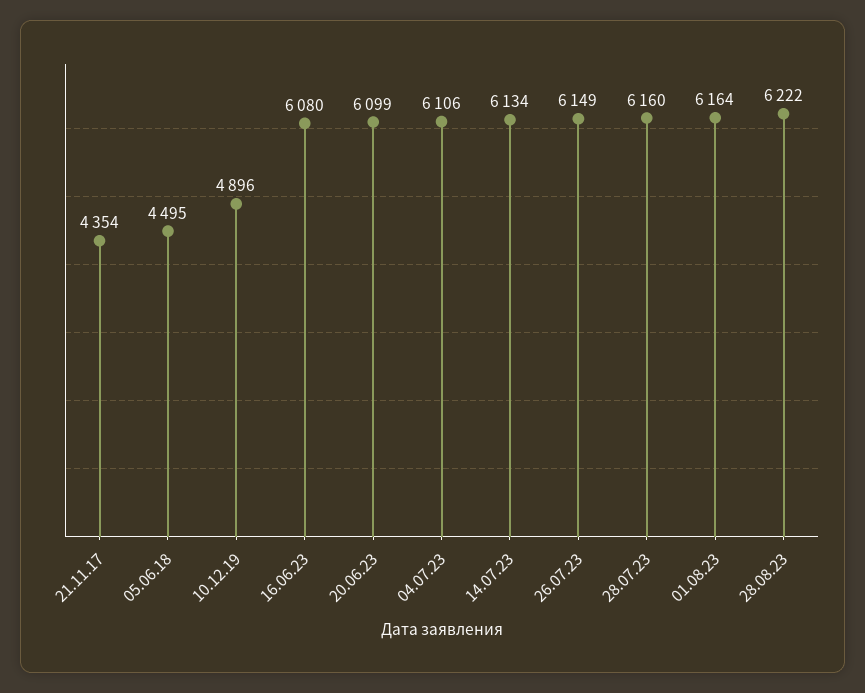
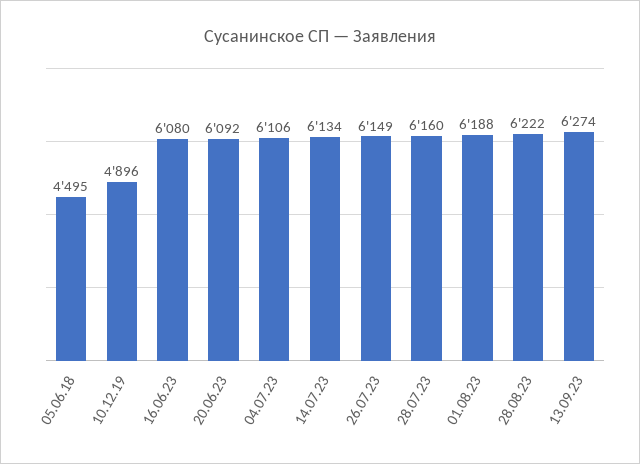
21.11.17: 4354 -> none
20.06.23: 6099 -> 6092
01.08.23: 6164 -> 6188
13.09.23: none -> 6274

